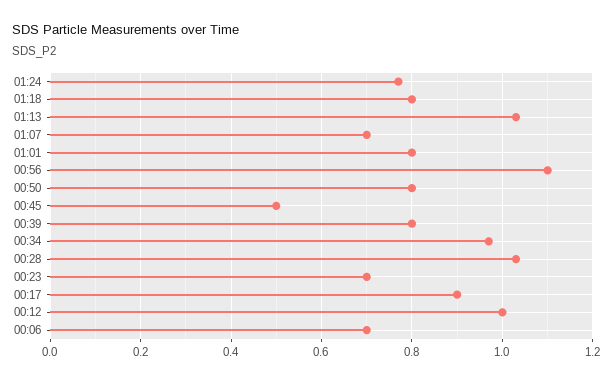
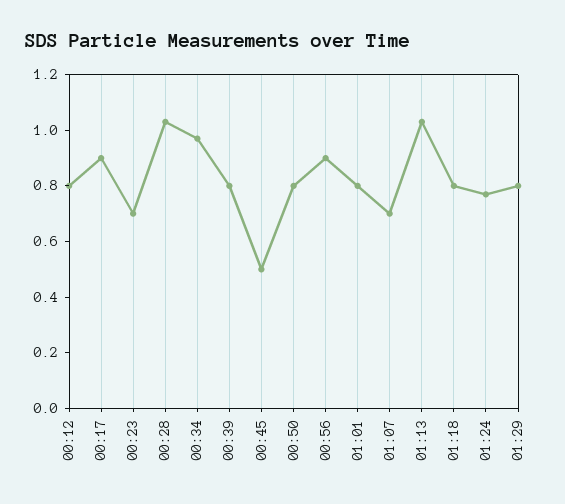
00:56: 1.1 -> 0.9
00:12: 1 -> 0.8
00:06: 0.7 -> none
01:29: none -> 0.8

